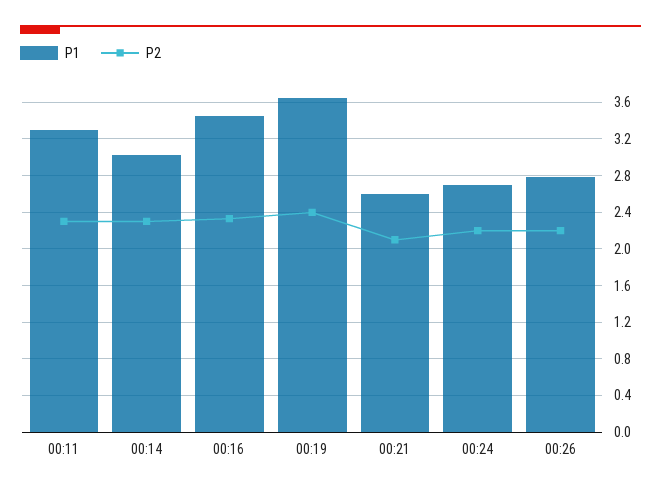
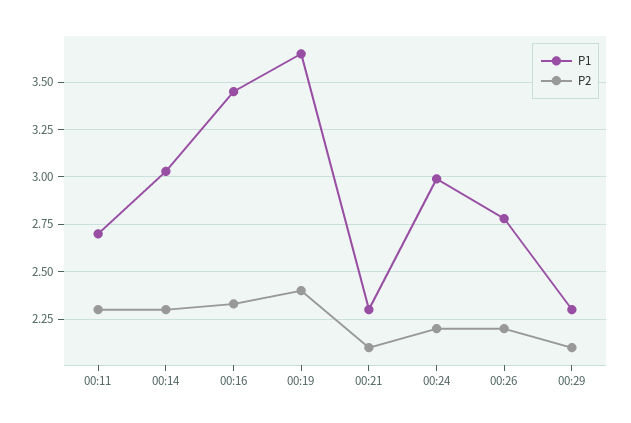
P1, 00:11: 3.3 -> 2.7
P1, 00:21: 2.6 -> 2.3
P1, 00:24: 2.7 -> 3
P1, 00:29: none -> 2.3
P2, 00:29: none -> 2.1

